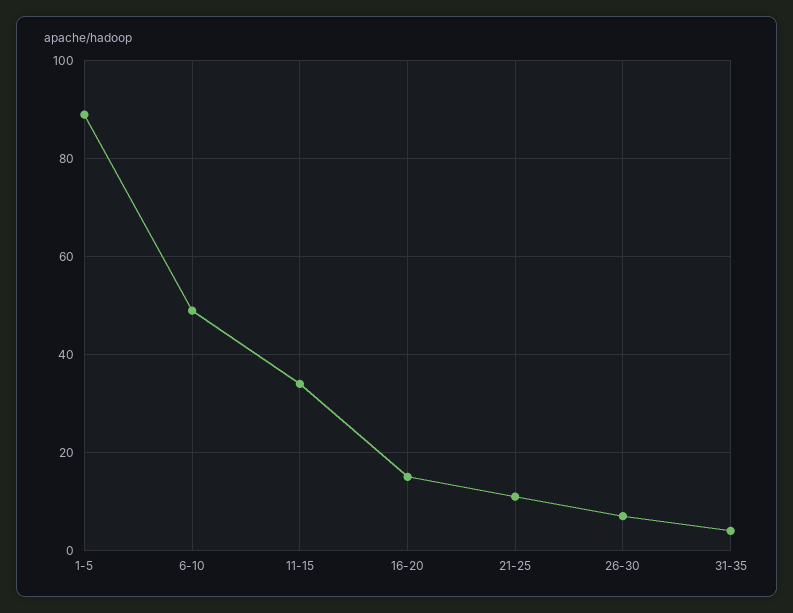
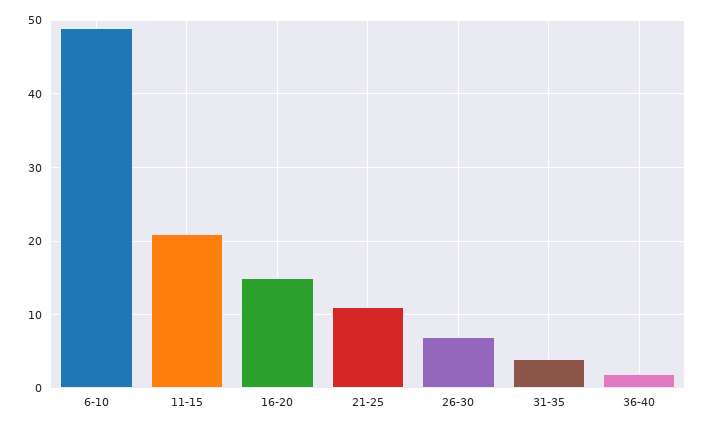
1-5: 90 -> none
11-15: 35 -> 21
36-40: none -> 2

